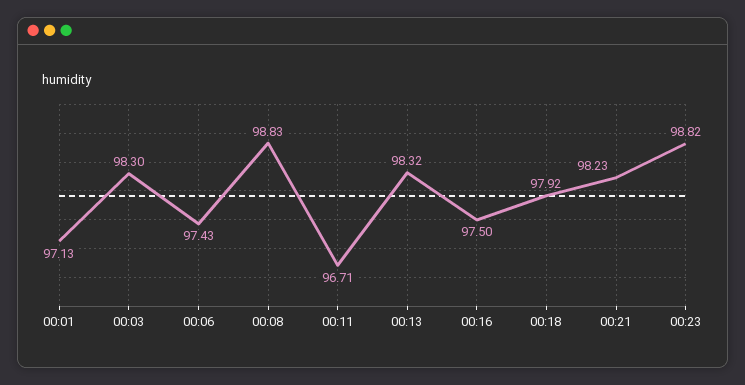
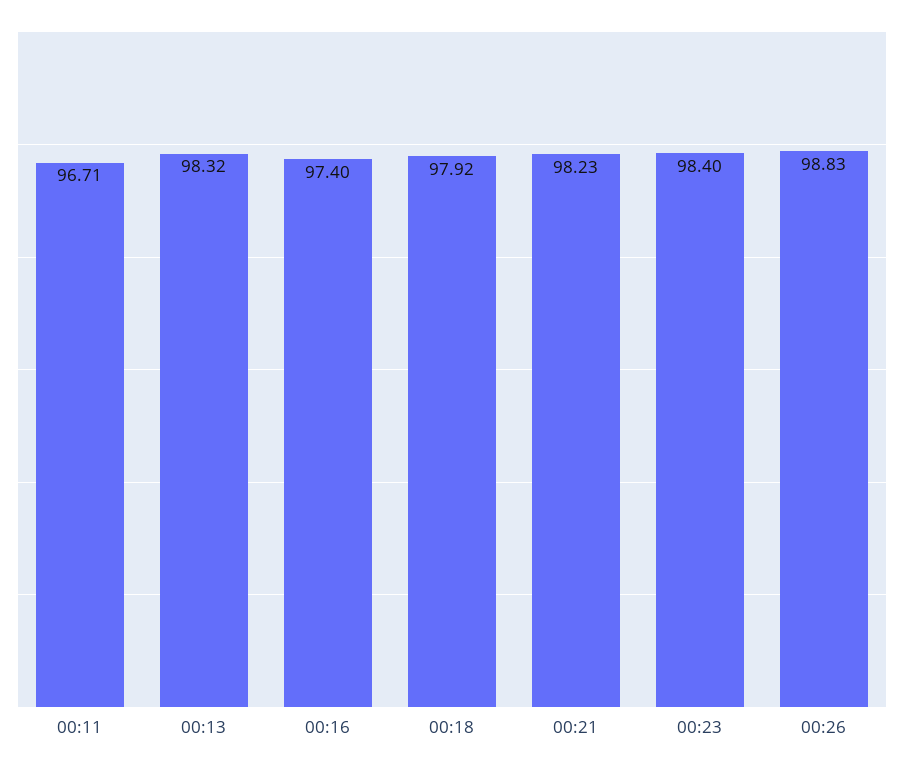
00:01: 97.13 -> none
00:03: 98.3 -> none
00:06: 97.43 -> none
00:08: 98.83 -> none
00:16: 97.5 -> 97.4
00:23: 98.82 -> 98.4
00:26: none -> 98.83

